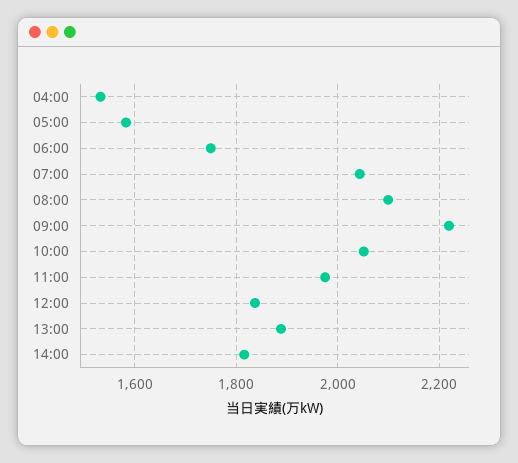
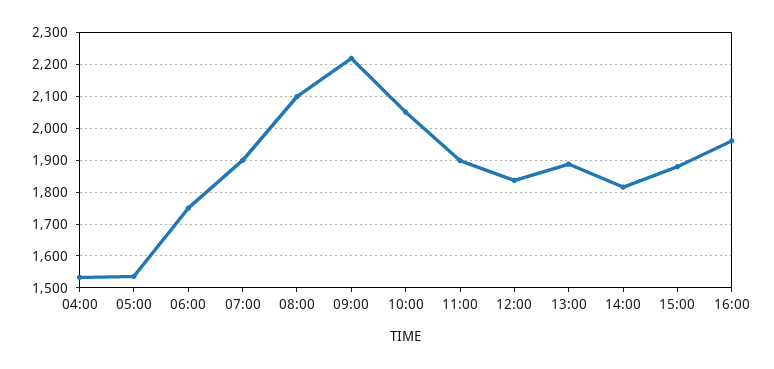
05:00: 1580 -> 1540
07:00: 2040 -> 1900
11:00: 1980 -> 1900
15:00: none -> 1880
16:00: none -> 1960

